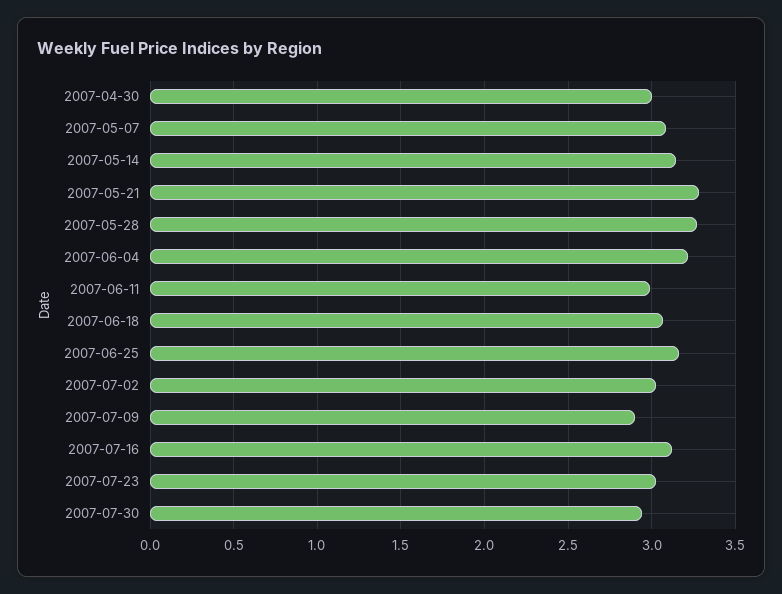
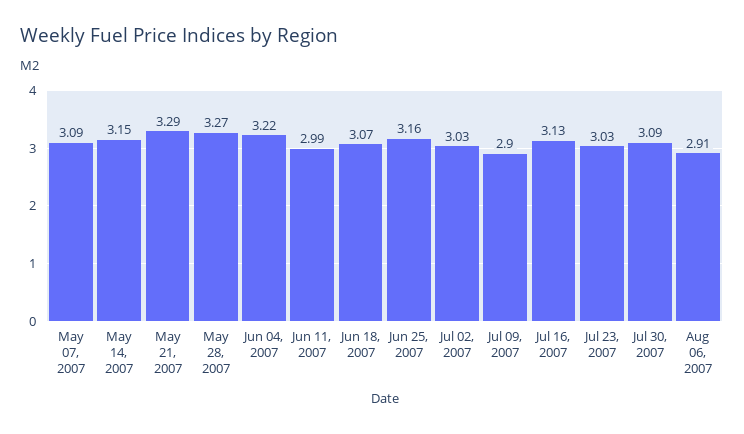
2007-04-30: 3 -> none
2007-07-30: 2.95 -> 3.09
Aug 06, 2007: none -> 2.91

